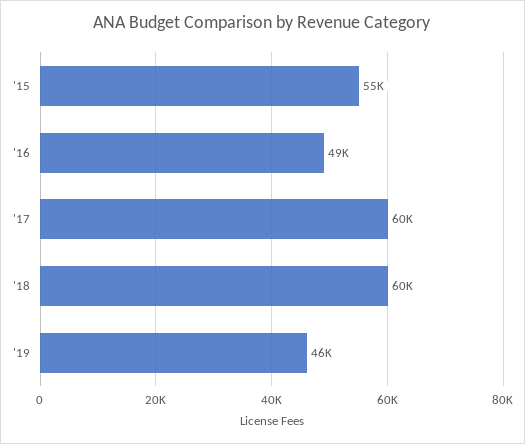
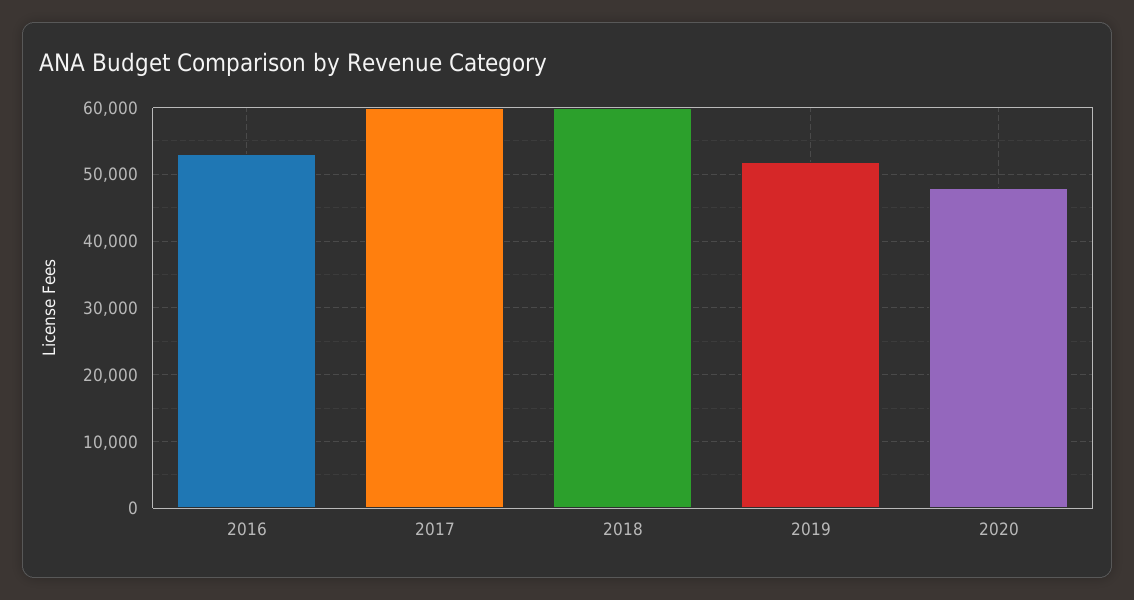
'15: 55000 -> none
'16: 49000 -> 53000
'19: 46000 -> 52000
2020: none -> 48000

